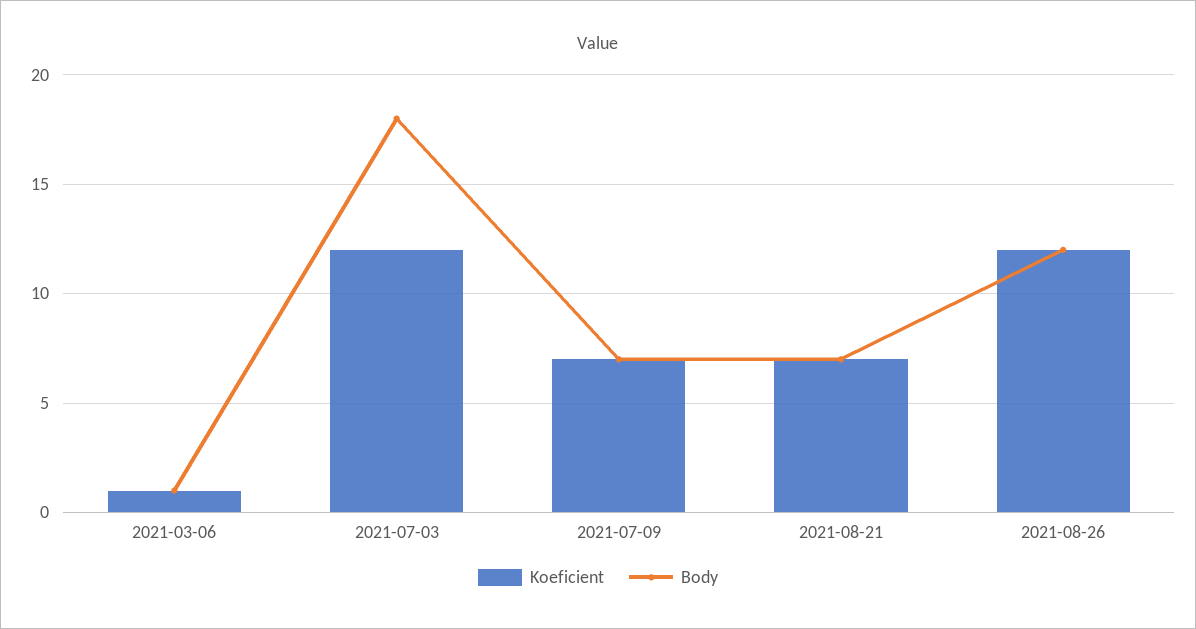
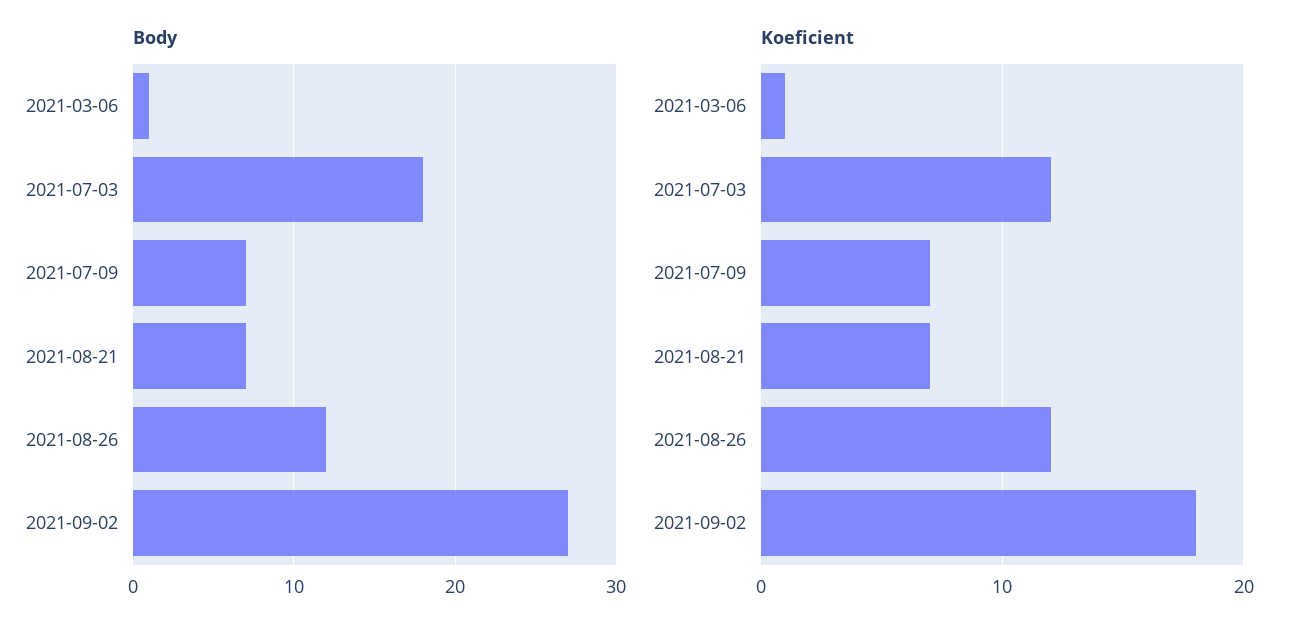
Body, 2021-09-02: none -> 27
Koeficient, 2021-09-02: none -> 18

